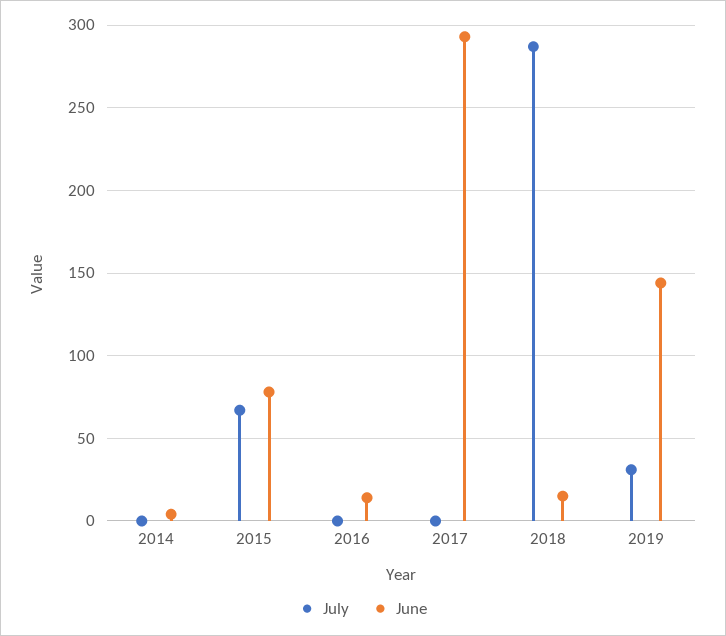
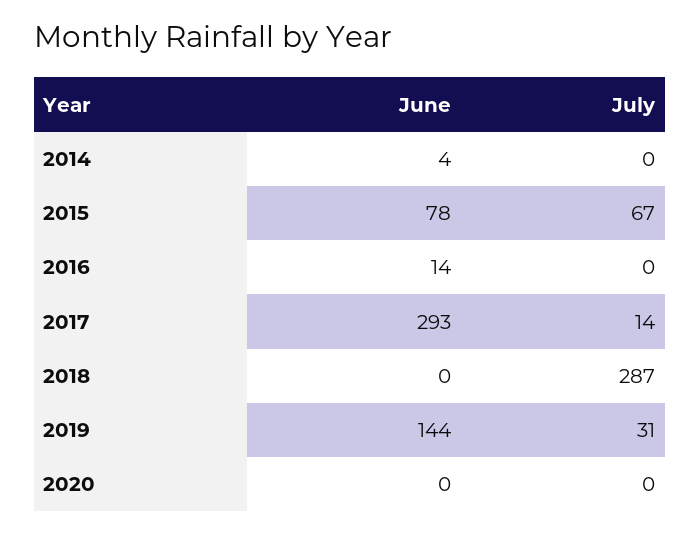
July, 2017: 0 -> 14
June, 2018: 15 -> 0
June, 2020: none -> 0
July, 2020: none -> 0

